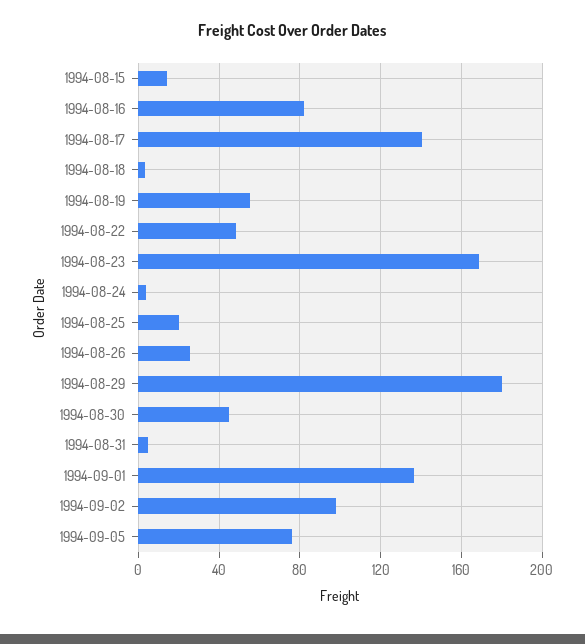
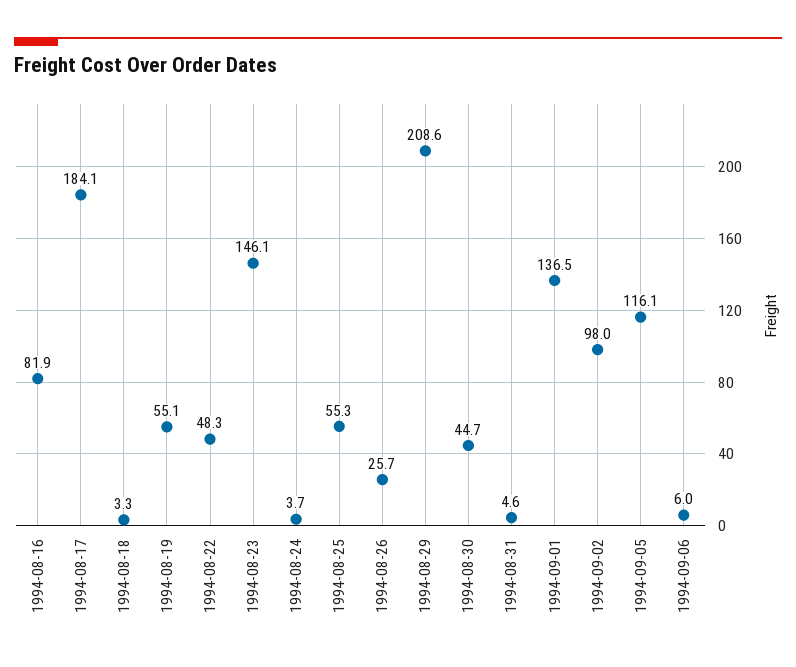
1994-08-15: 15 -> none
1994-08-17: 140 -> 184.1
1994-08-23: 170 -> 146.1
1994-08-25: 20 -> 55.3
1994-08-29: 180 -> 208.6
1994-09-05: 75 -> 116.1
1994-09-06: none -> 6

